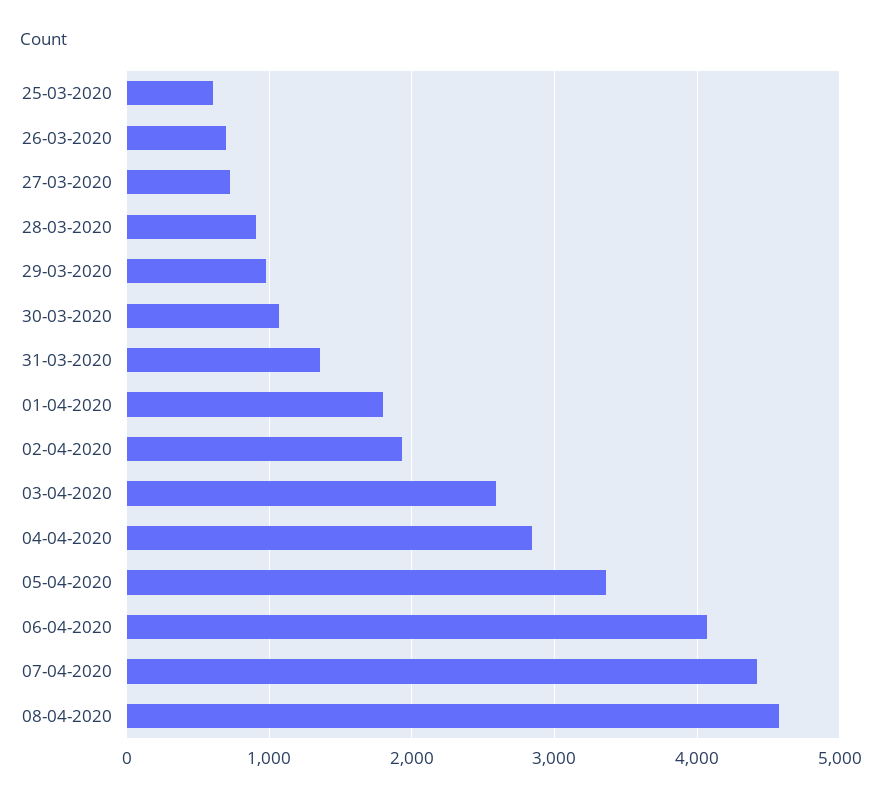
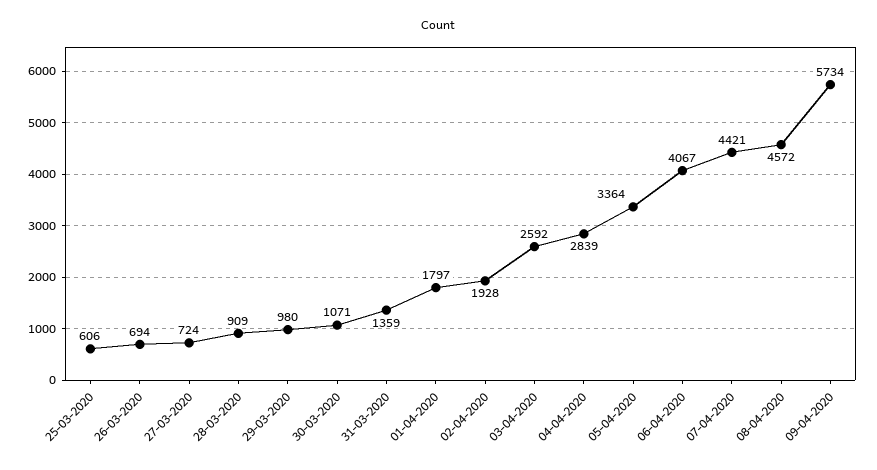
09-04-2020: none -> 5734

